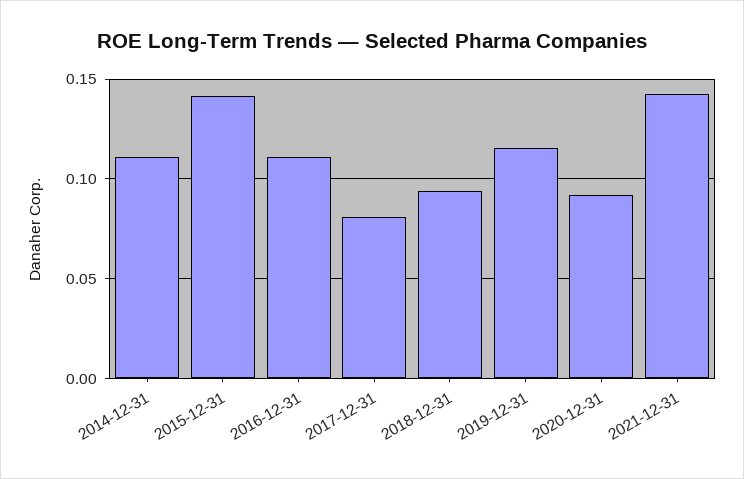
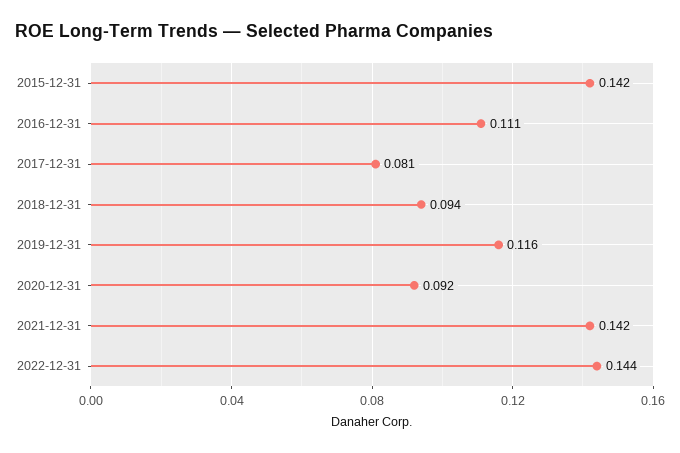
2014-12-31: 0.11 -> none
2022-12-31: none -> 0.144

